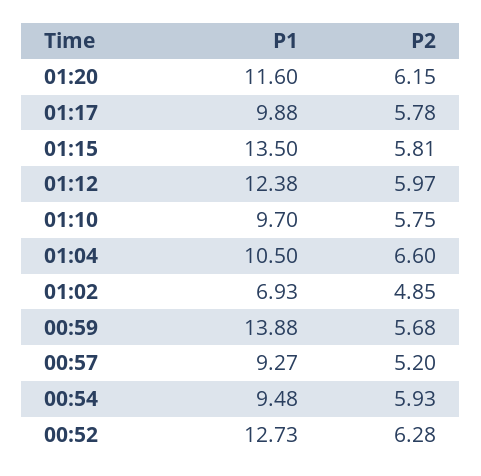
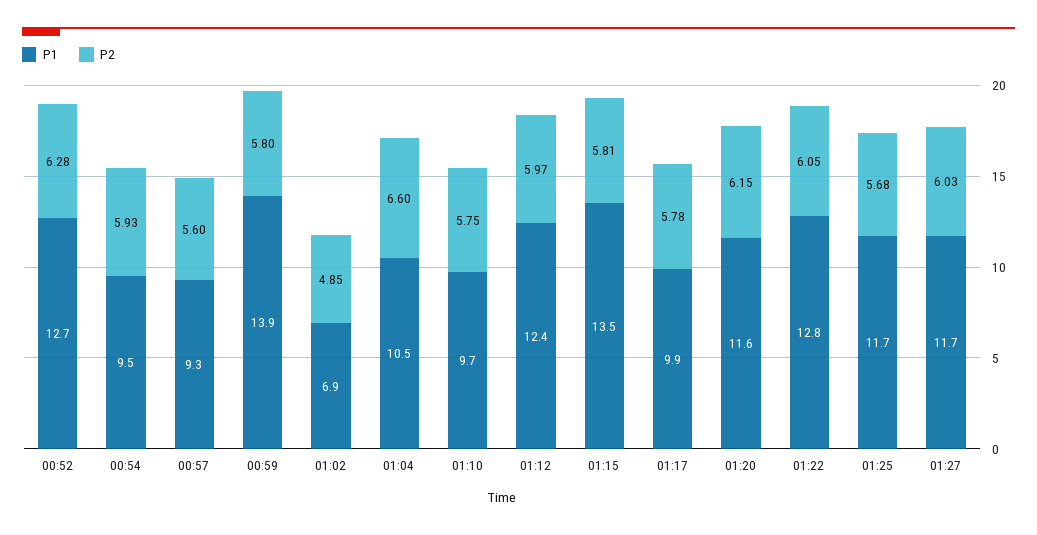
P2, 00:59: 5.68 -> 5.8
P2, 00:57: 5.2 -> 5.6
P1, 01:22: none -> 12.8
P2, 01:22: none -> 6.05
P1, 01:25: none -> 11.7
P2, 01:25: none -> 5.68
P1, 01:27: none -> 11.7
P2, 01:27: none -> 6.03

